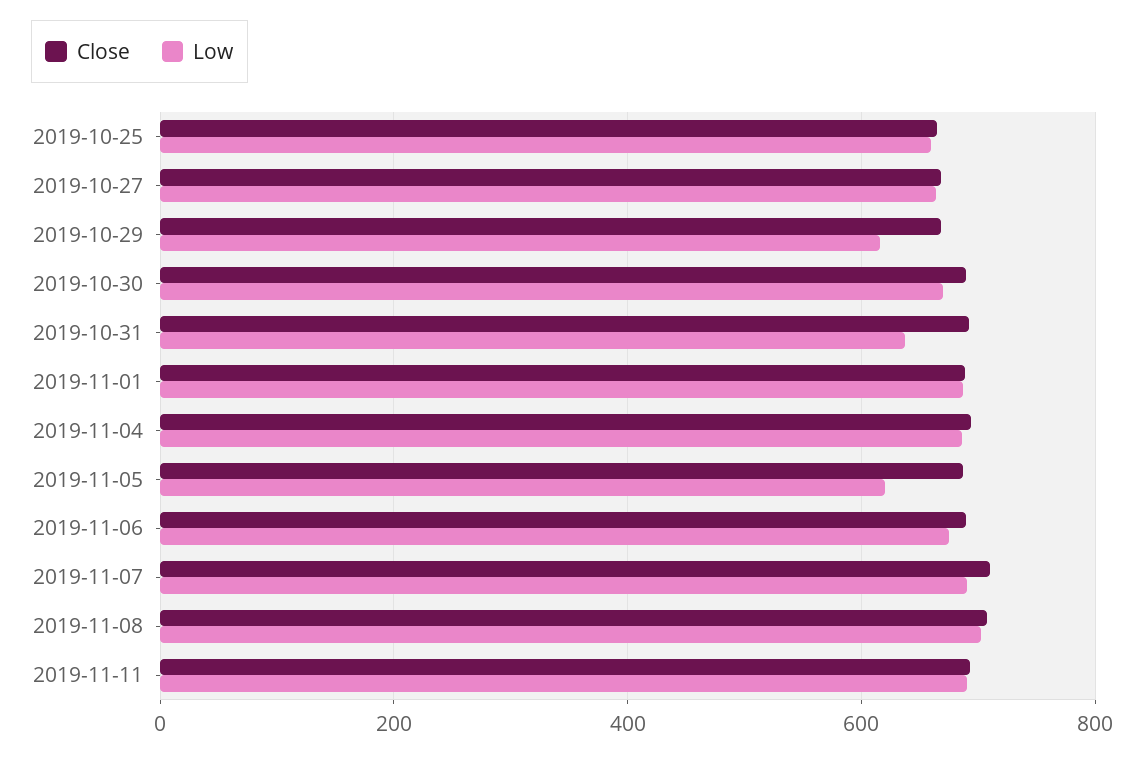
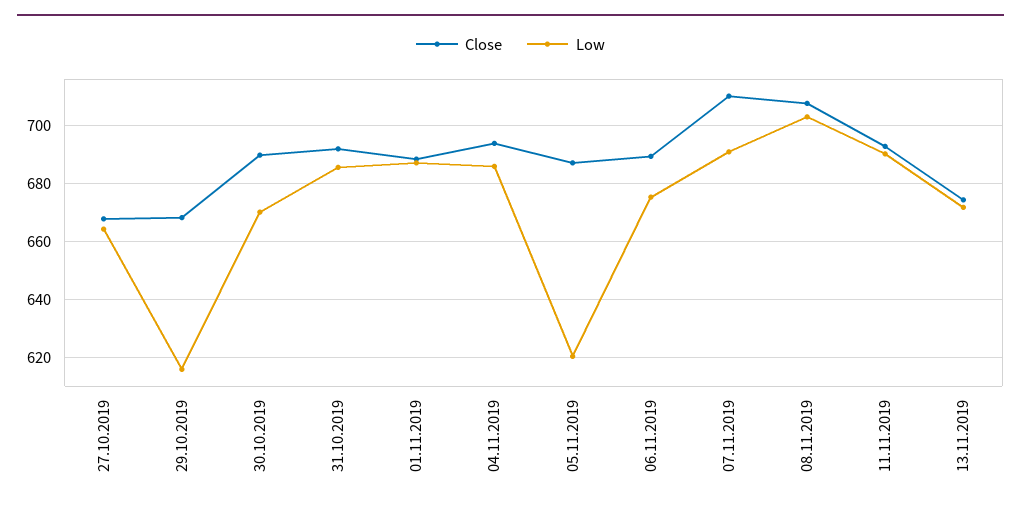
Close, 2019-10-25: 660 -> none
Low, 2019-10-25: 660 -> none
Low, 2019-10-31: 640 -> 685
Close, 13.11.2019: none -> 675
Low, 13.11.2019: none -> 672.5

